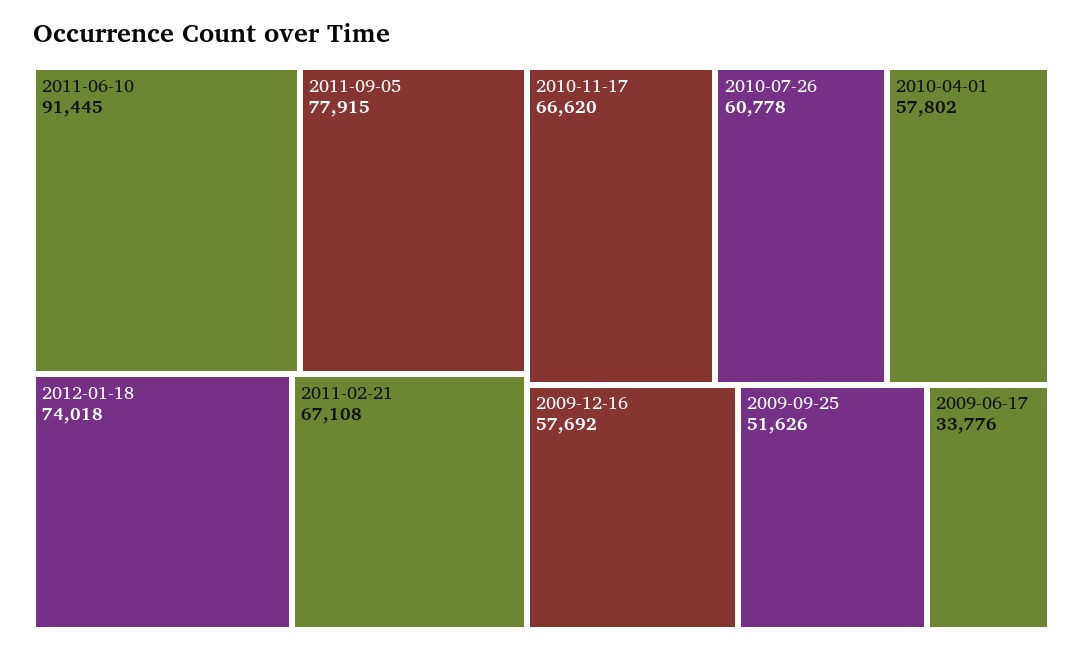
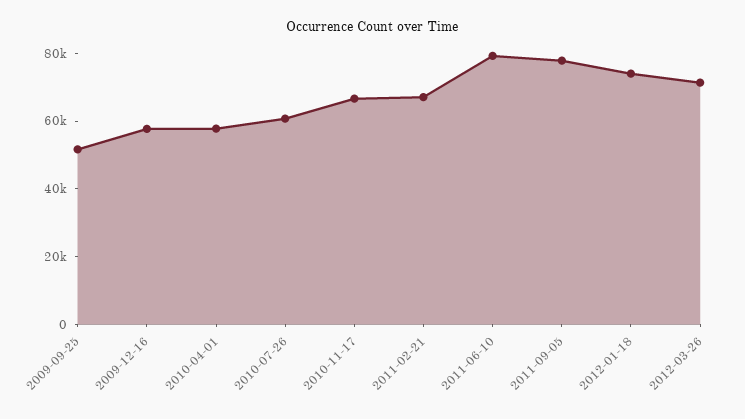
2011-06-10: 91445 -> 80000
2009-06-17: 33776 -> none
2012-03-26: none -> 70000

